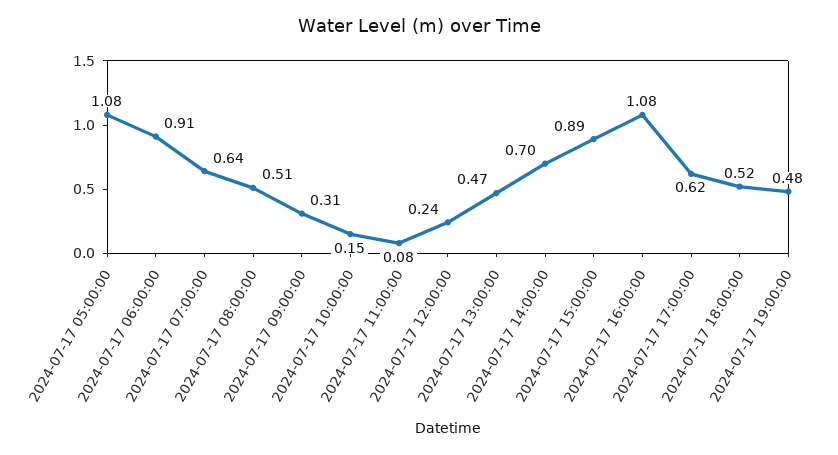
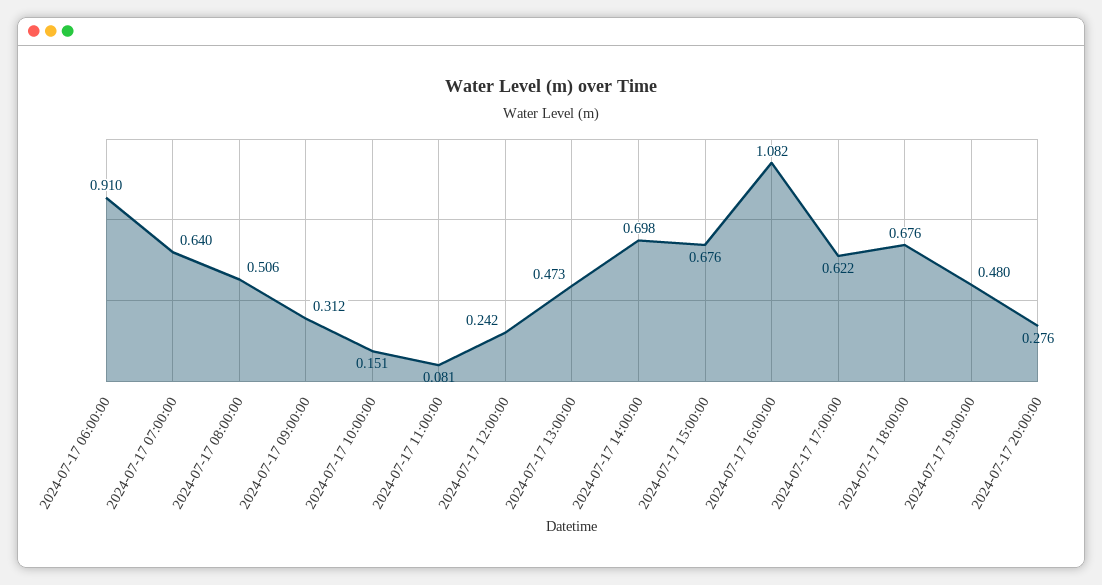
2024-07-17 05:00:00: 1.08 -> none
2024-07-17 15:00:00: 0.89 -> 0.676
2024-07-17 18:00:00: 0.52 -> 0.676
2024-07-17 20:00:00: none -> 0.276

